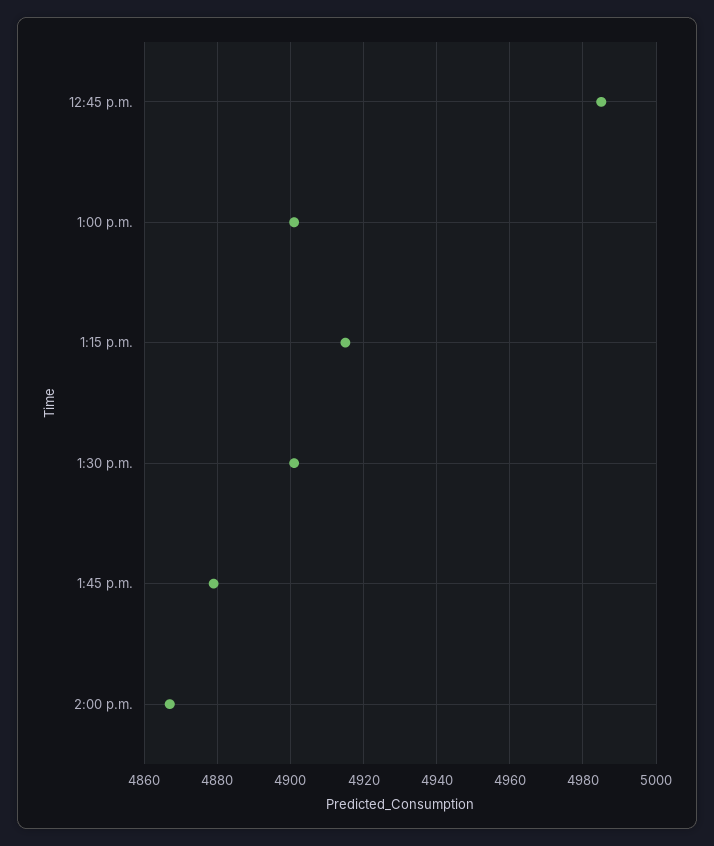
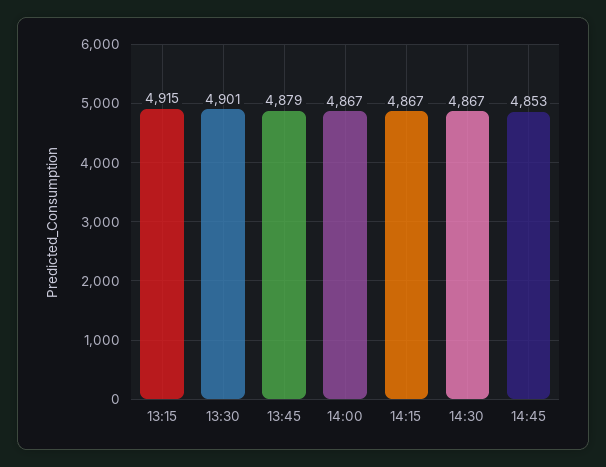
12:45 p.m.: 4985 -> none
1:00 p.m.: 4900 -> none
14:15: none -> 4867
14:30: none -> 4867
14:45: none -> 4853

